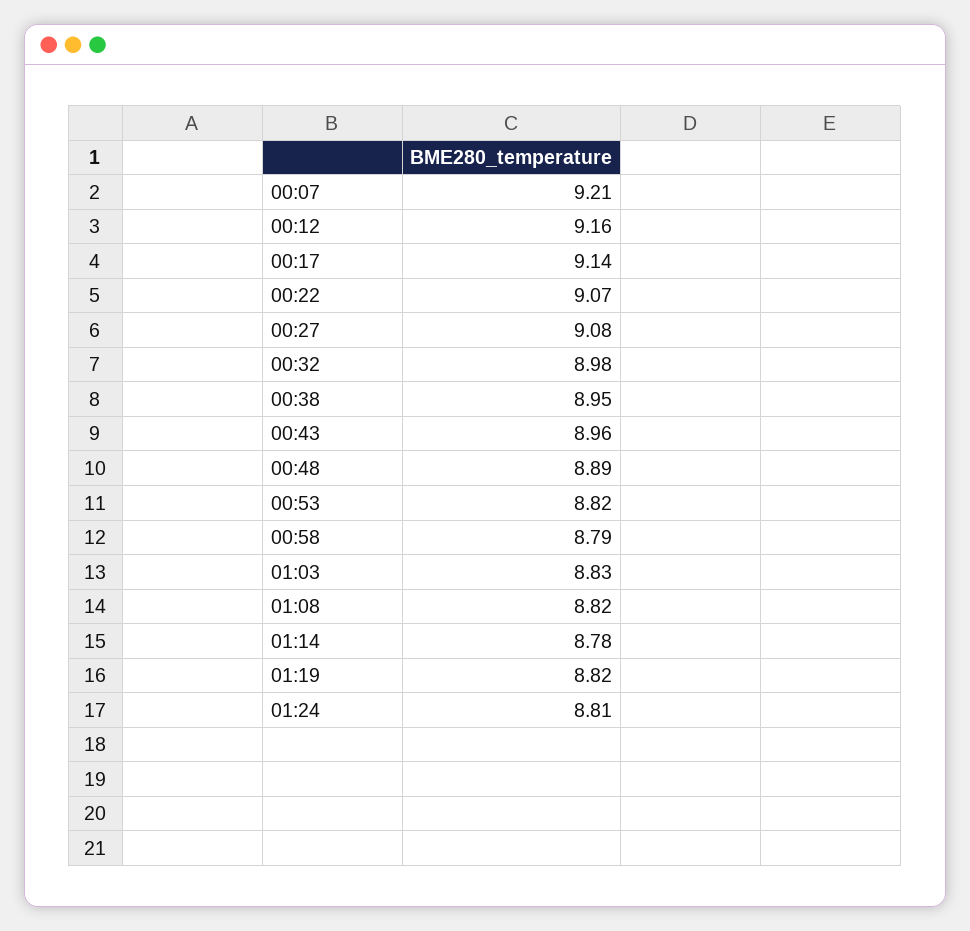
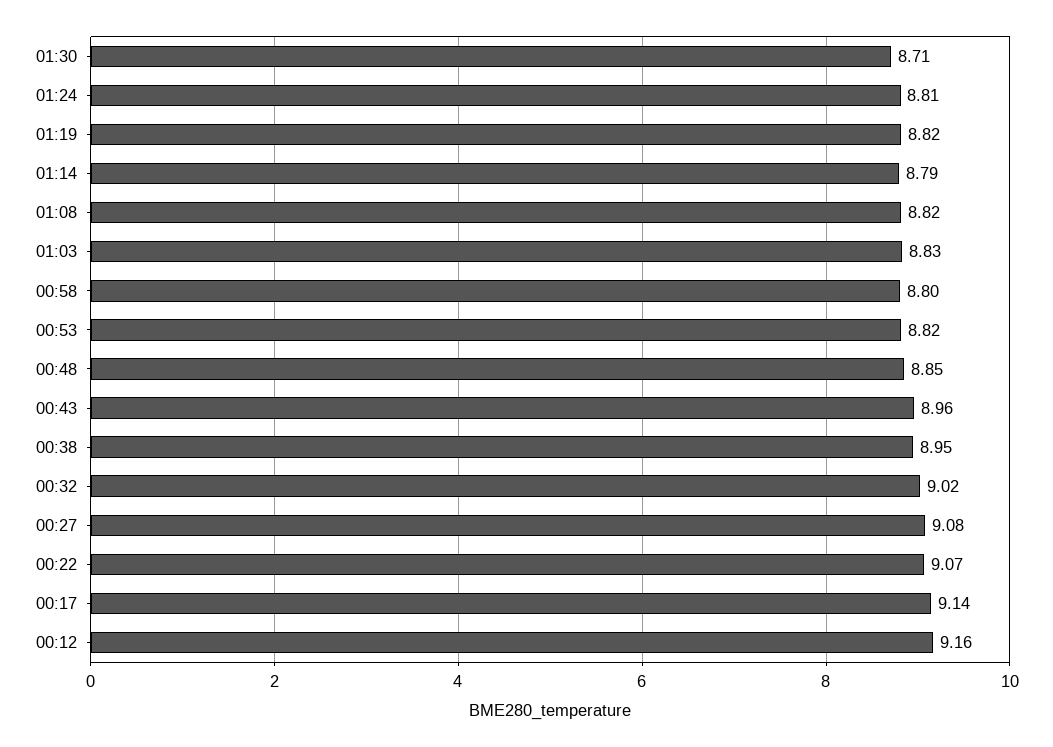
00:07: 9.21 -> none
00:32: 8.98 -> 9.02
00:48: 8.89 -> 8.85
00:58: 8.79 -> 8.8
01:14: 8.78 -> 8.79
01:30: none -> 8.71

